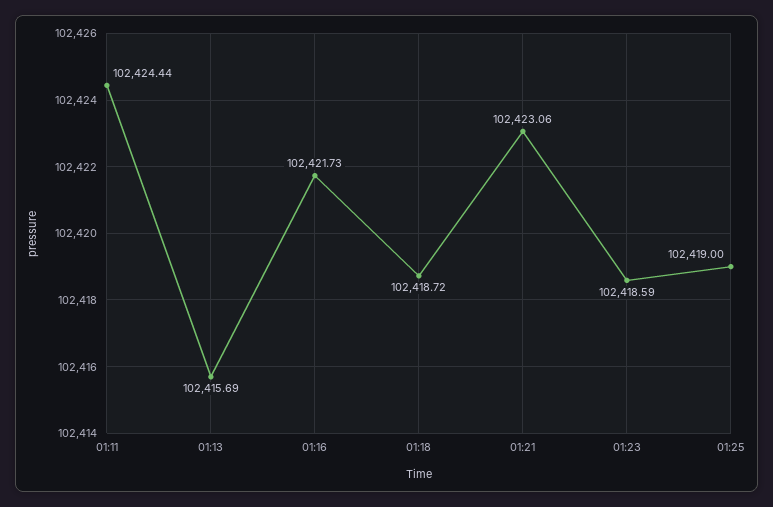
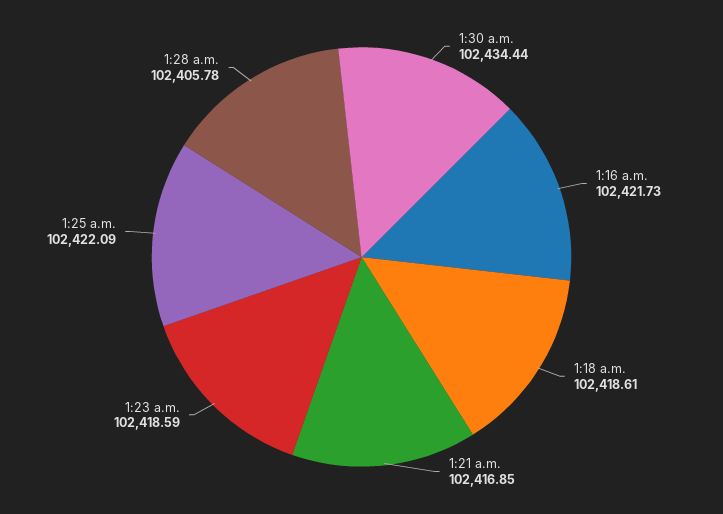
01:11: 102424.44 -> none
01:13: 102415.69 -> none
01:18: 102418.72 -> 102418.61
01:21: 102423.06 -> 102416.85
01:25: 102419 -> 102422.09
1:30 a.m.: none -> 102434.44
1:28 a.m.: none -> 102405.78

